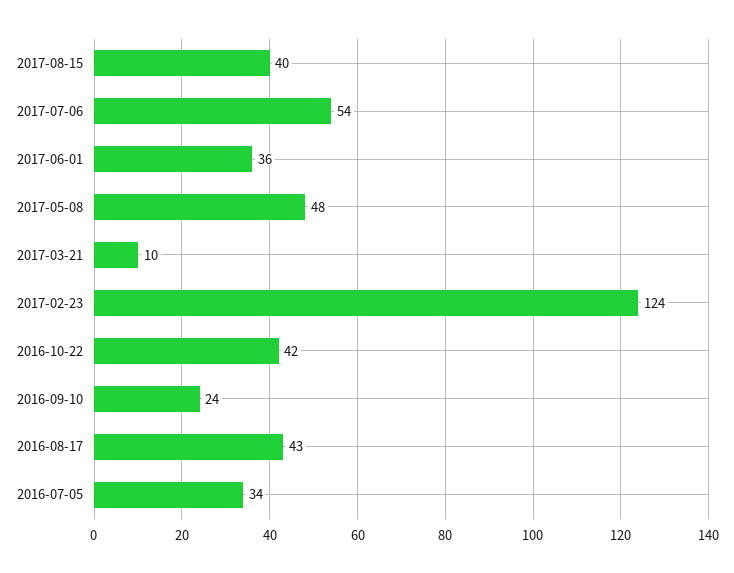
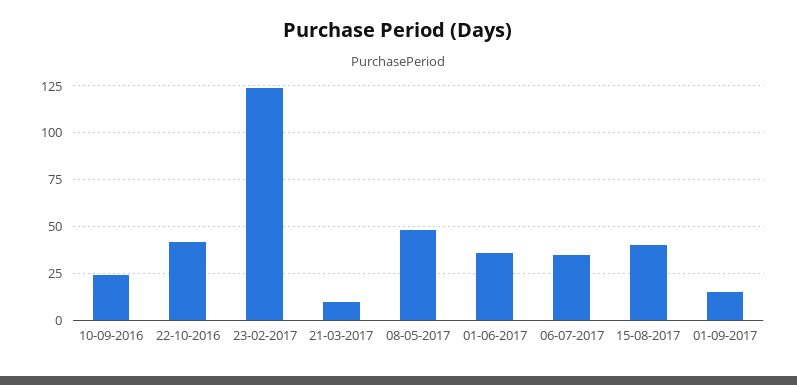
2017-07-06: 54 -> 35
2016-08-17: 43 -> none
2016-07-05: 34 -> none
01-09-2017: none -> 15

